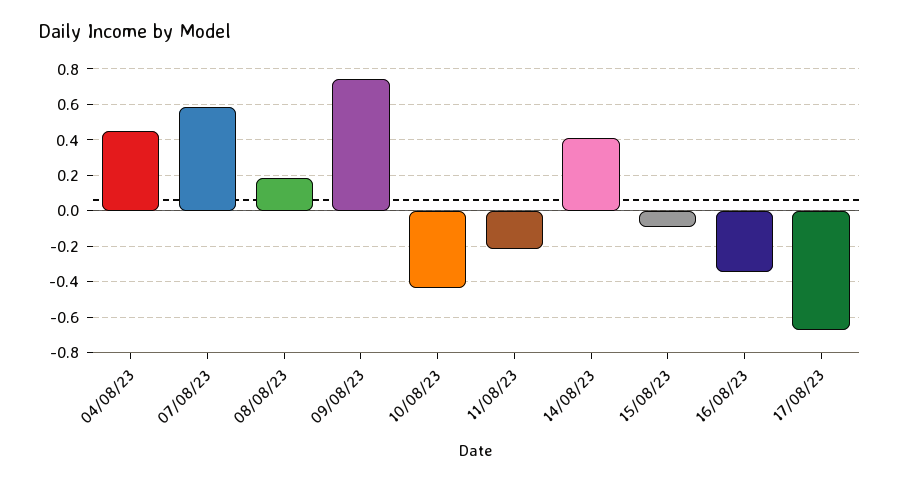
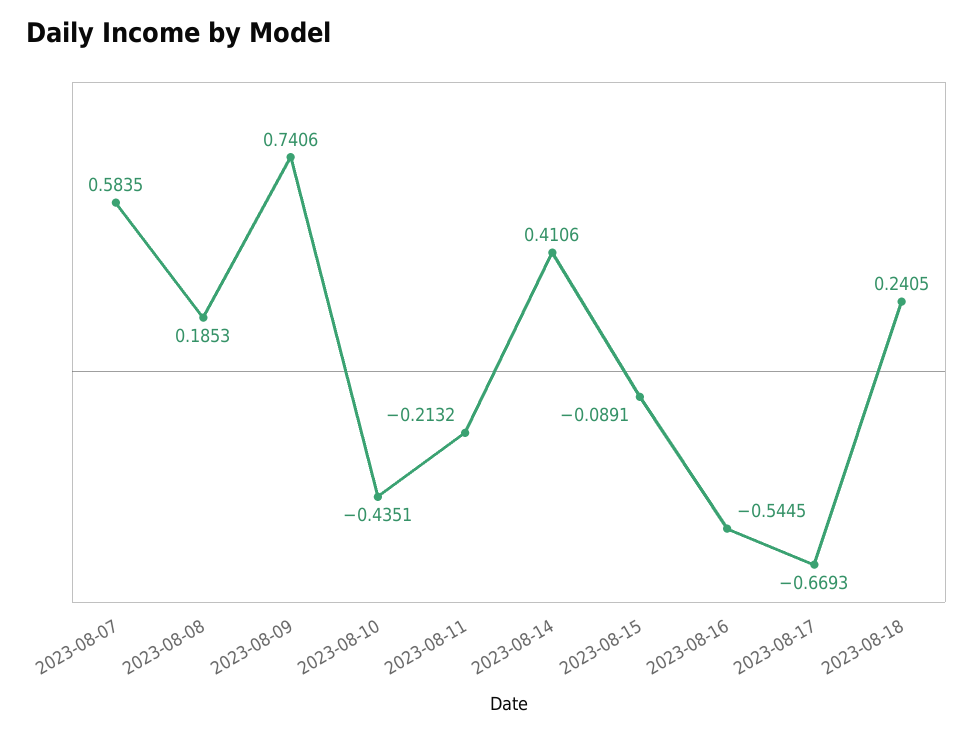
04/08/23: 0.45 -> none
16/08/23: -0.35 -> -0.5445
2023-08-18: none -> 0.2405

